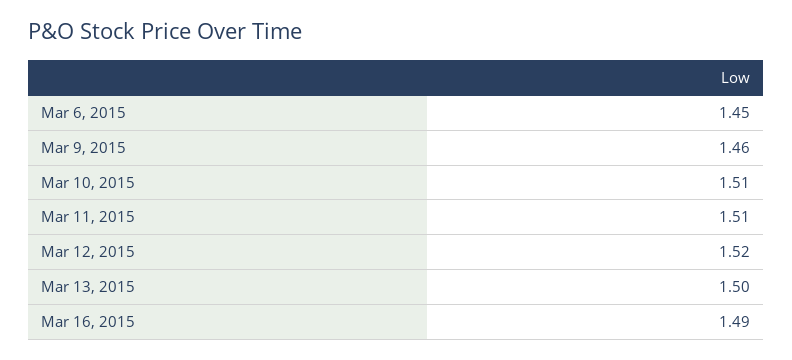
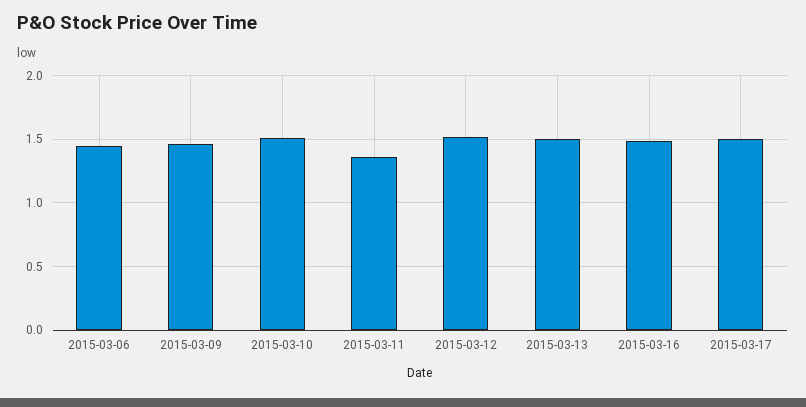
Mar 11, 2015: 1.51 -> 1.35
2015-03-17: none -> 1.5

